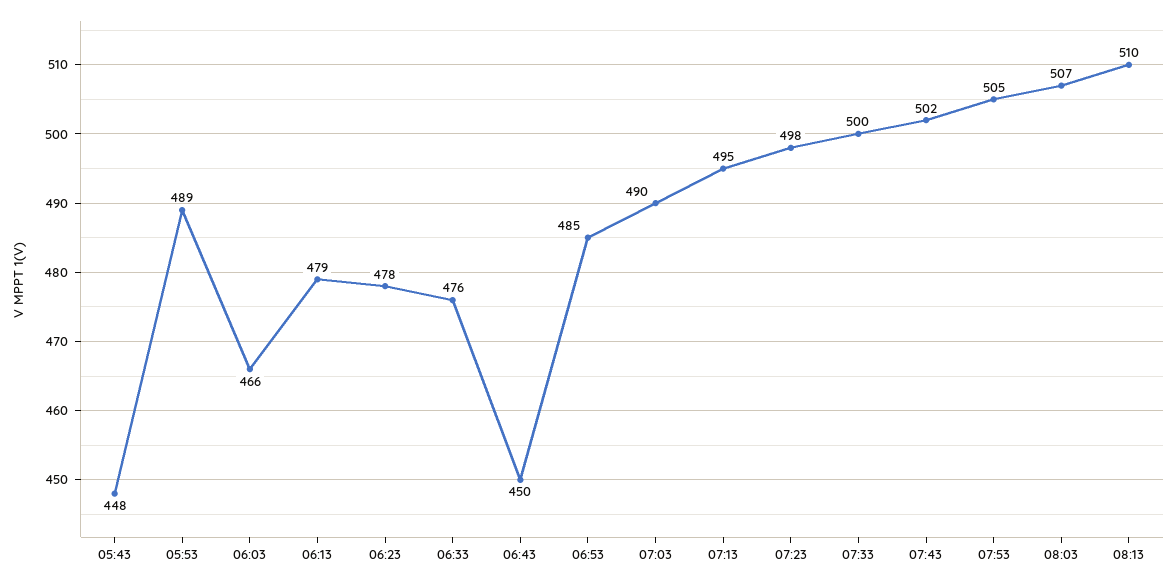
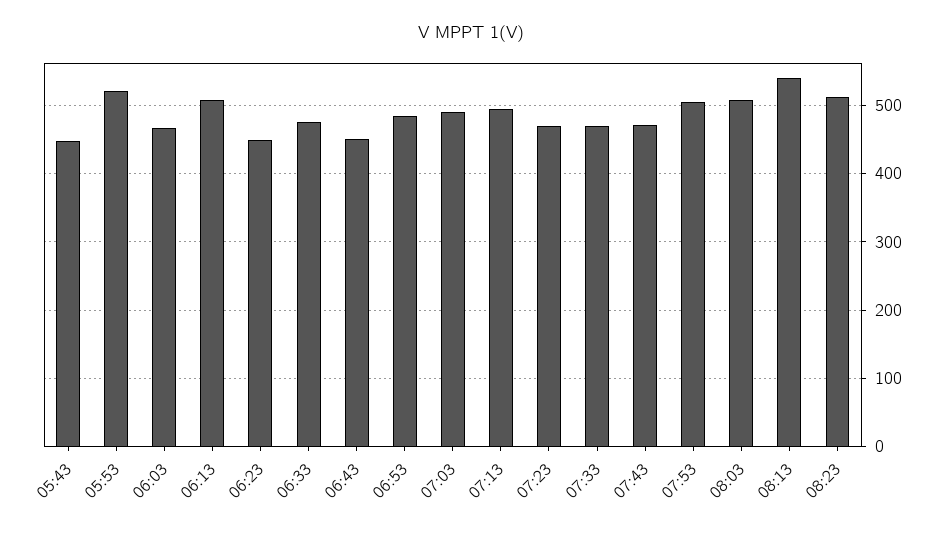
05:53: 489 -> 520
06:13: 479 -> 510
06:23: 478 -> 450
07:23: 498 -> 470
07:33: 500 -> 470
07:43: 502 -> 470
08:13: 510 -> 540
08:23: none -> 510

